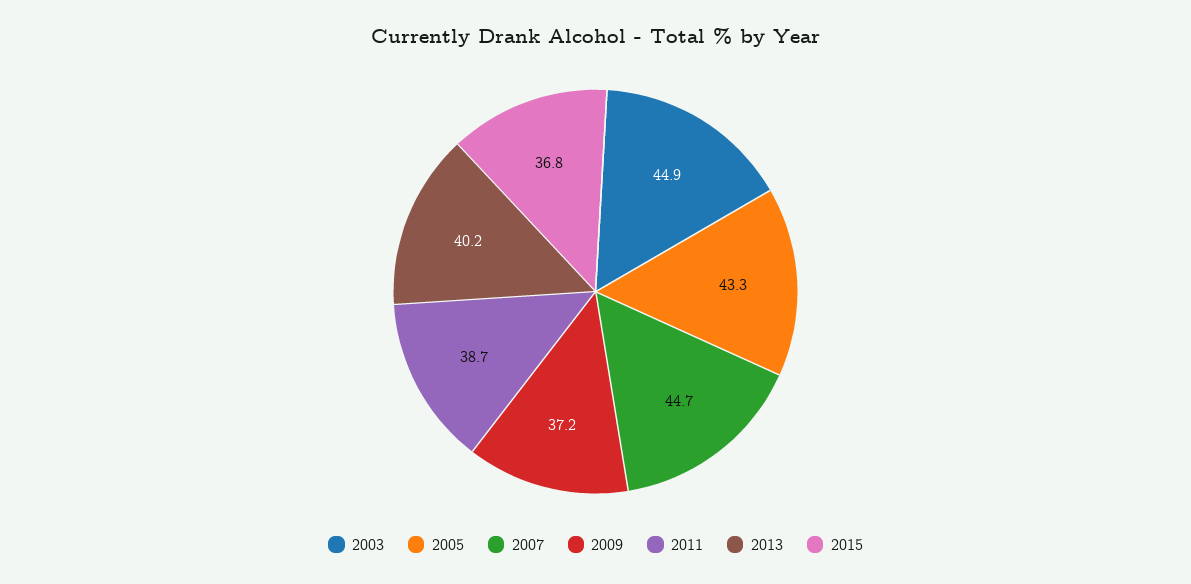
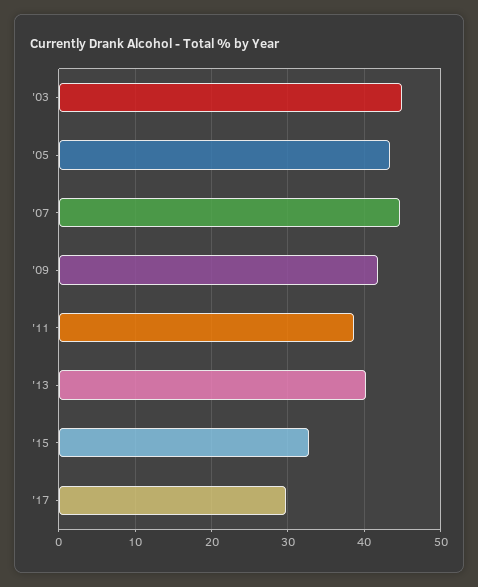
2009: 37.2 -> 42
2015: 36.8 -> 33
'17: none -> 30

